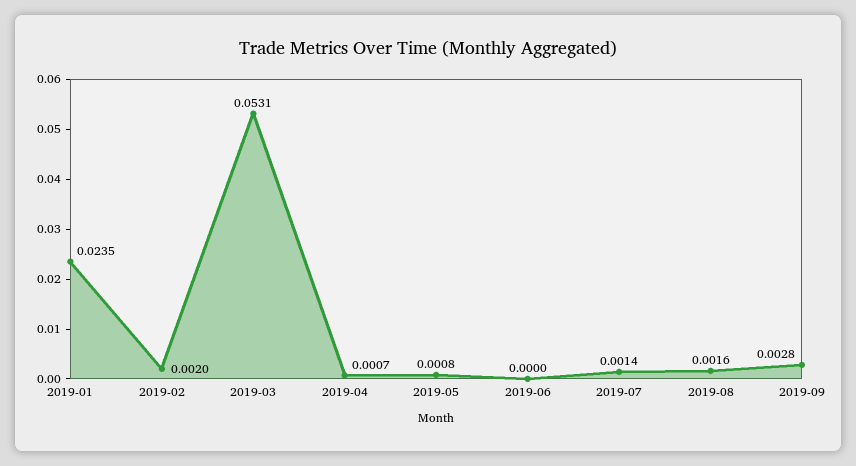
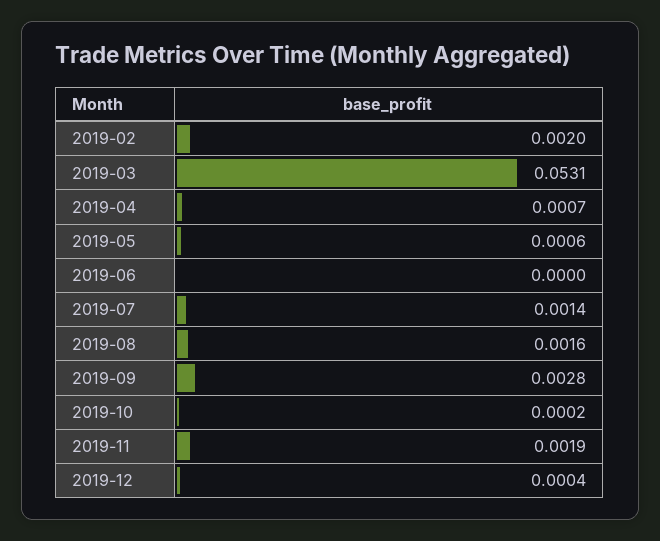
2019-01: 0.0235 -> none
2019-05: 0.0008 -> 0.0006
2019-10: none -> 0.0002
2019-11: none -> 0.0019
2019-12: none -> 0.0004

